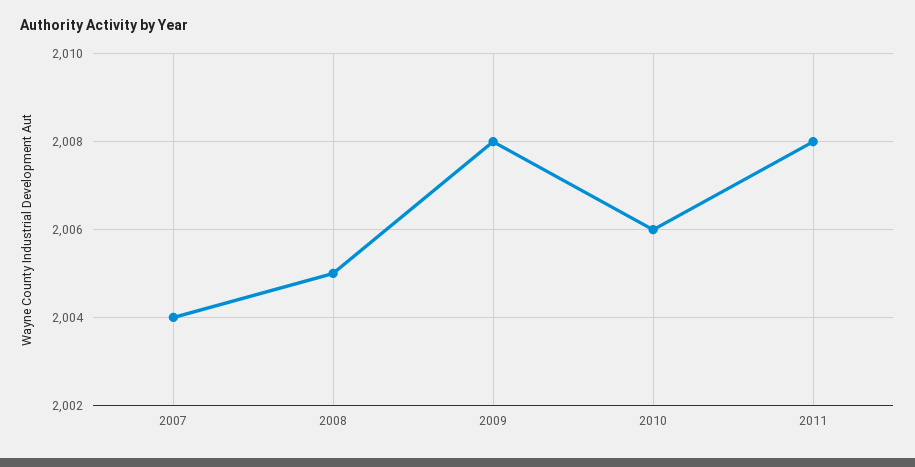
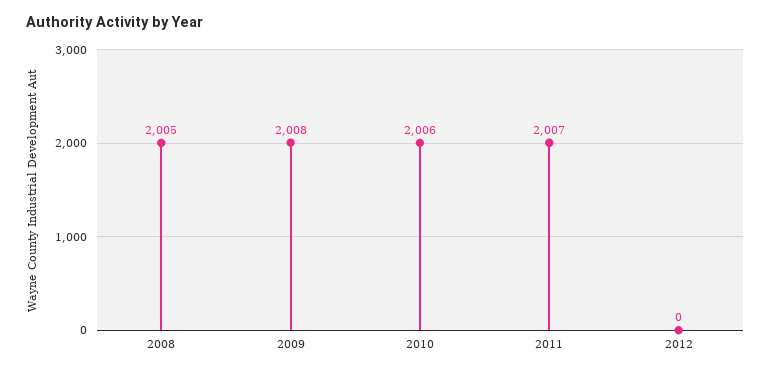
2007: 2004 -> none
2011: 2008 -> 2007
2012: none -> 0

